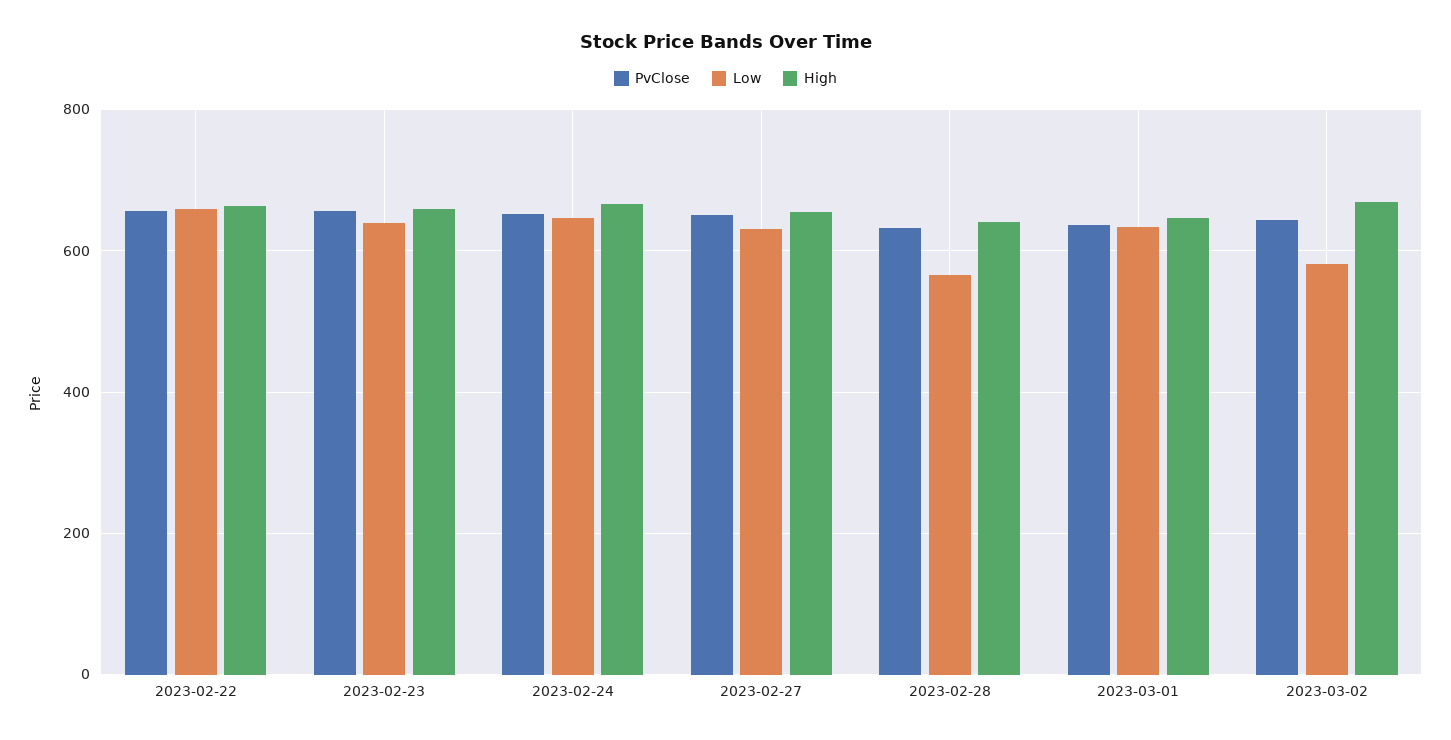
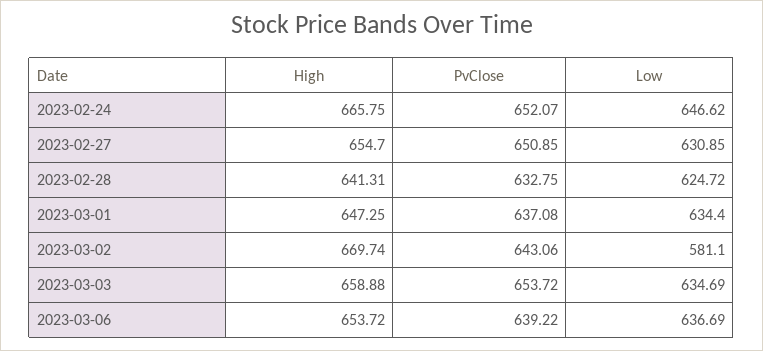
PvClose, 2023-02-22: 660 -> none
Low, 2023-02-22: 660 -> none
High, 2023-02-22: 660 -> none
PvClose, 2023-02-23: 660 -> none
Low, 2023-02-23: 640 -> none
High, 2023-02-23: 660 -> none
Low, 2023-02-28: 560 -> 624.72
High, 2023-03-03: none -> 658.88
PvClose, 2023-03-03: none -> 653.72
Low, 2023-03-03: none -> 634.69
High, 2023-03-06: none -> 653.72
PvClose, 2023-03-06: none -> 639.22
Low, 2023-03-06: none -> 636.69

